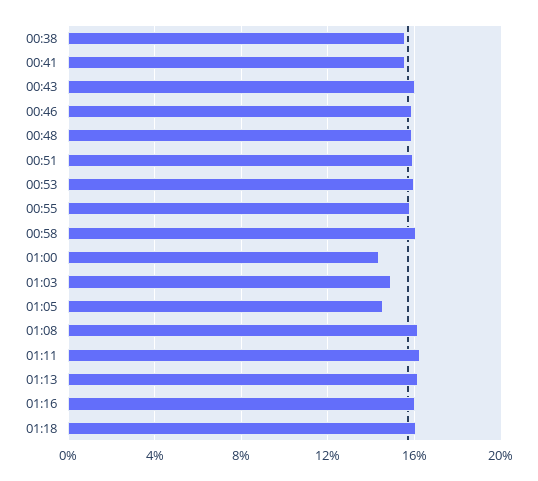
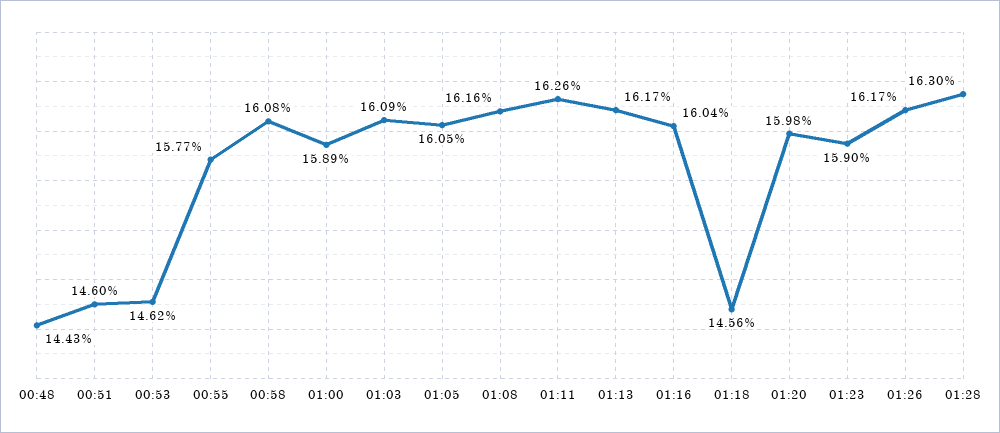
00:38: 15.5 -> none
00:41: 15.5 -> none
00:43: 16 -> none
00:46: 16 -> none
00:48: 16 -> 14.43
00:51: 16 -> 14.6
00:53: 16 -> 14.62
01:00: 14.5 -> 15.89
01:03: 15 -> 16.09
01:05: 14.5 -> 16.05
01:18: 16 -> 14.56
01:20: none -> 15.98
01:23: none -> 15.9
01:26: none -> 16.17
01:28: none -> 16.3

